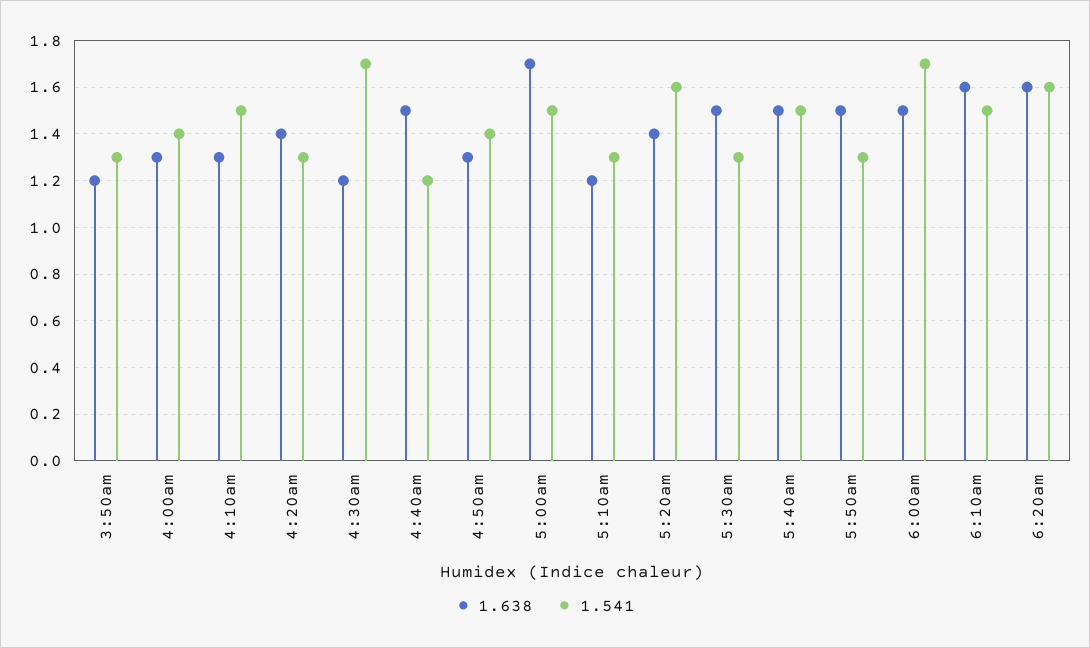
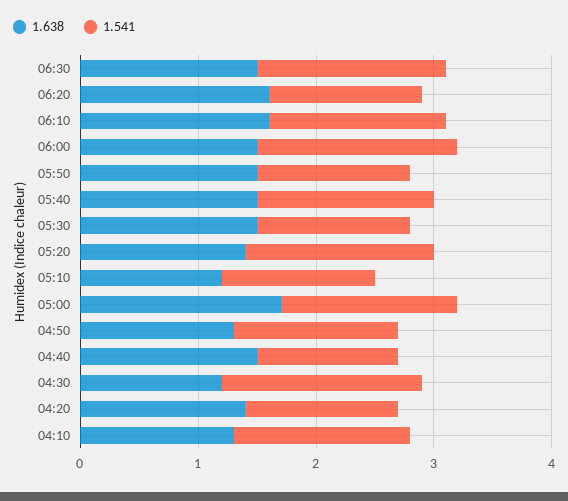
1.638, 3:50am: 1.2 -> none
1.541, 3:50am: 1.3 -> none
1.638, 4:00am: 1.3 -> none
1.541, 4:00am: 1.4 -> none
1.541, 6:20am: 1.6 -> 1.3
1.638, 06:30: none -> 1.5
1.541, 06:30: none -> 1.6

